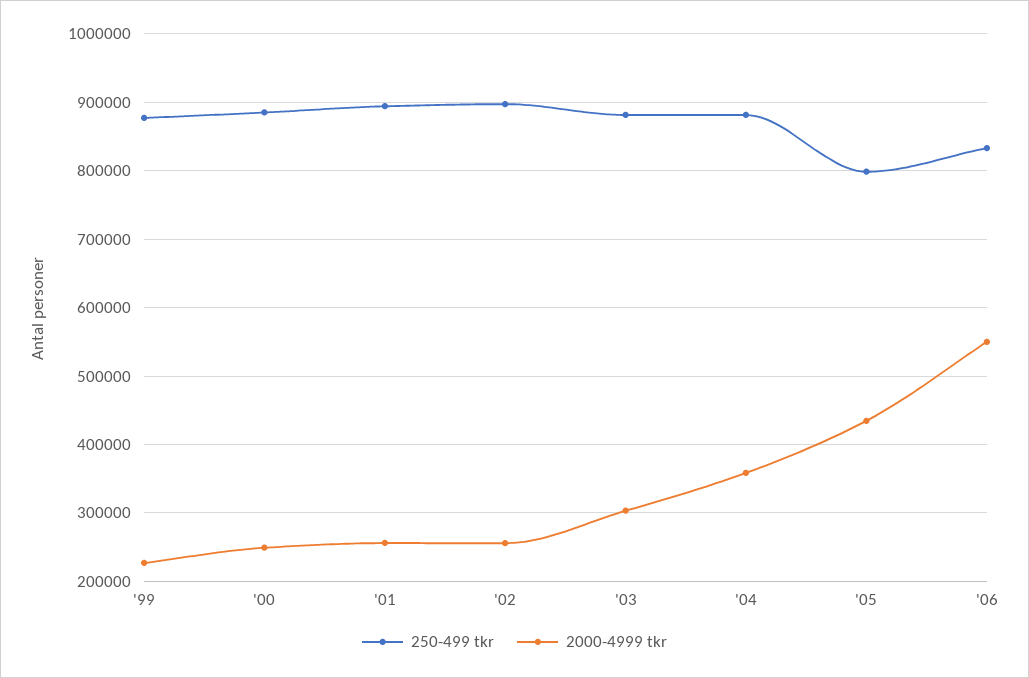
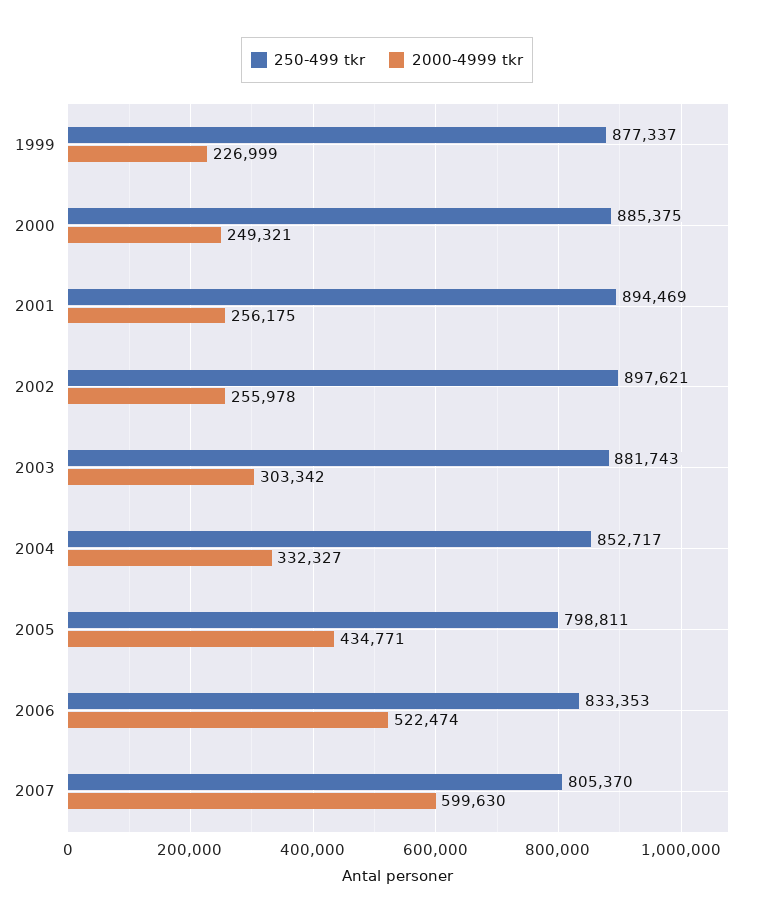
250-499 tkr, '04: 880000 -> 852717
2000-4999 tkr, '04: 360000 -> 332327
2000-4999 tkr, '06: 550000 -> 522474
250-499 tkr, 2007: none -> 805370
2000-4999 tkr, 2007: none -> 599630

